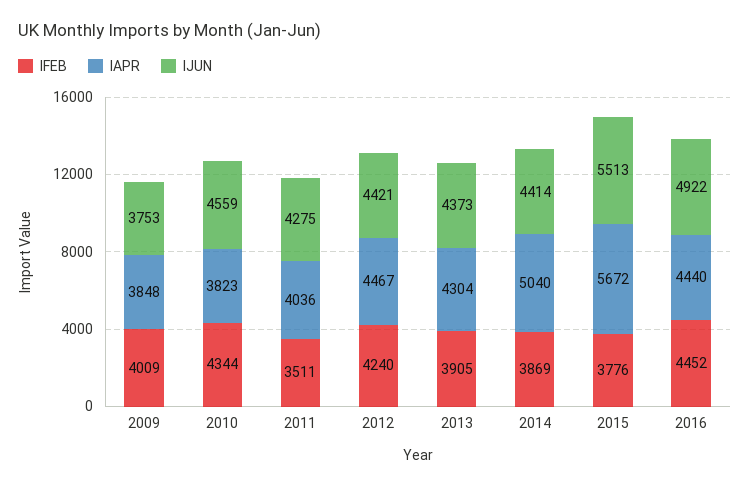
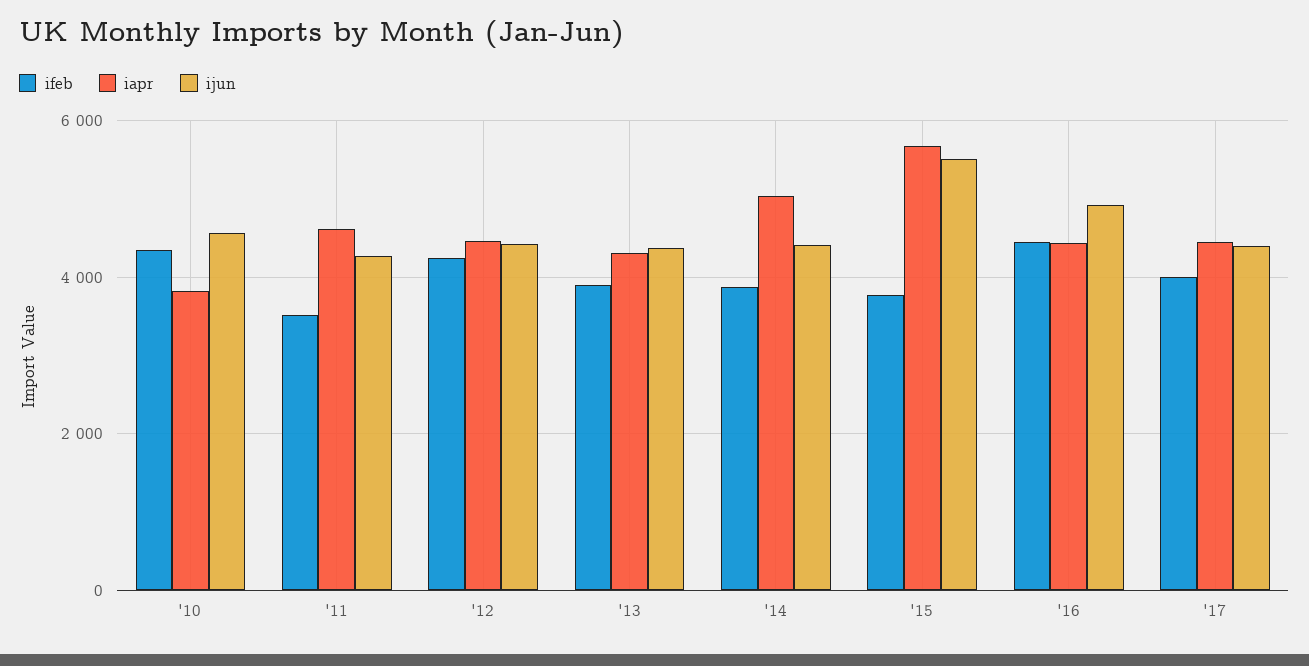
IFEB, 2009: 4009 -> none
IAPR, 2009: 3848 -> none
IJUN, 2009: 3753 -> none
IAPR, 2011: 4036 -> 4600
IFEB, '17: none -> 4000
IAPR, '17: none -> 4400
IJUN, '17: none -> 4400

